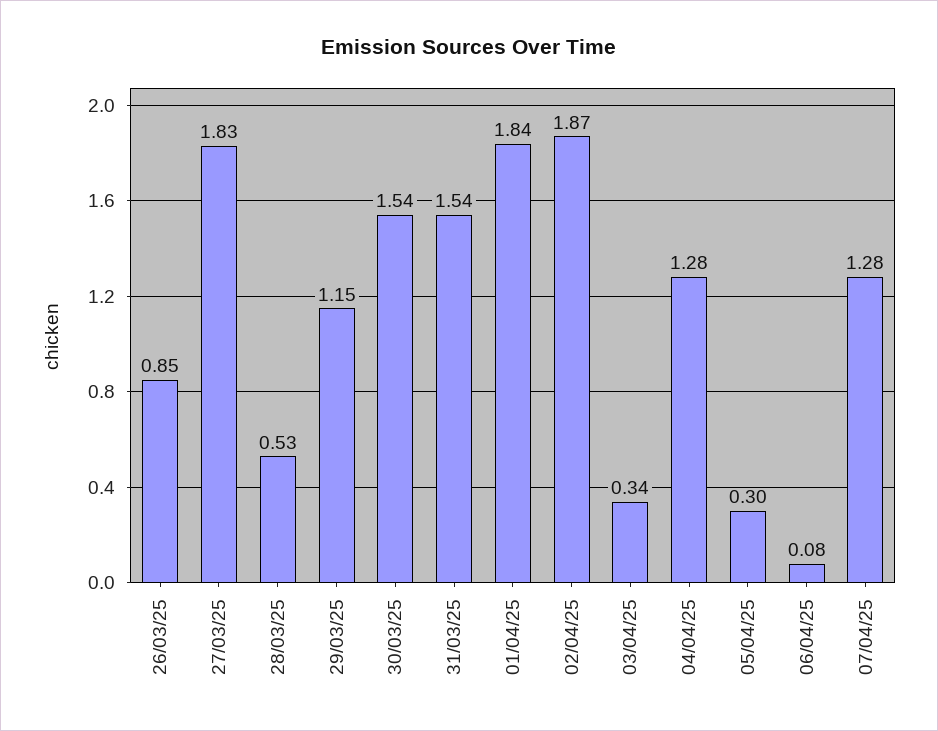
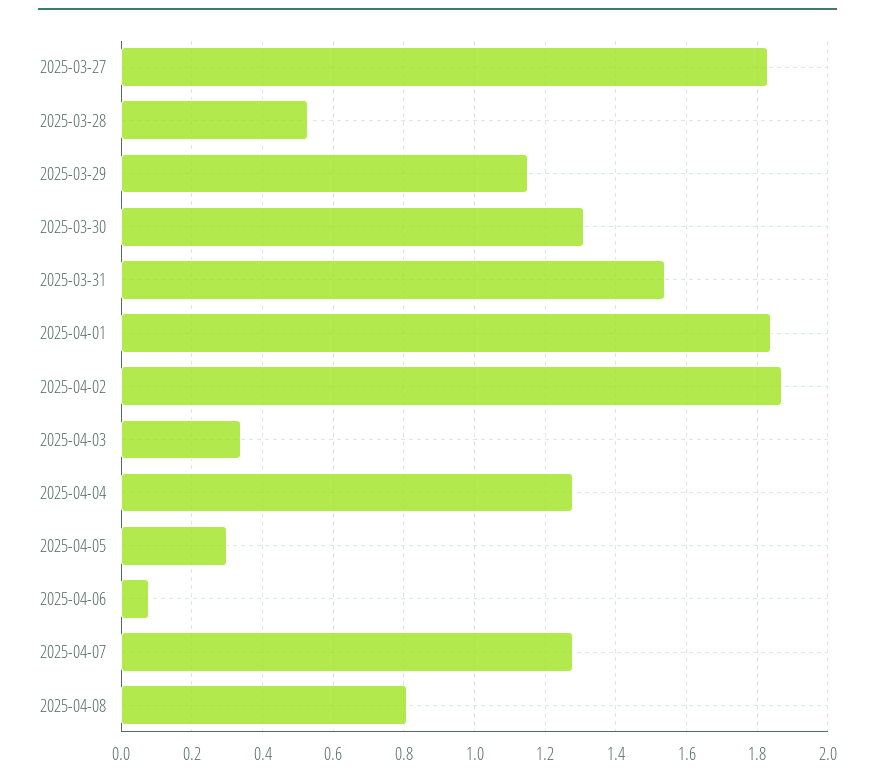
26/03/25: 0.85 -> none
30/03/25: 1.54 -> 1.3
2025-04-08: none -> 0.8

